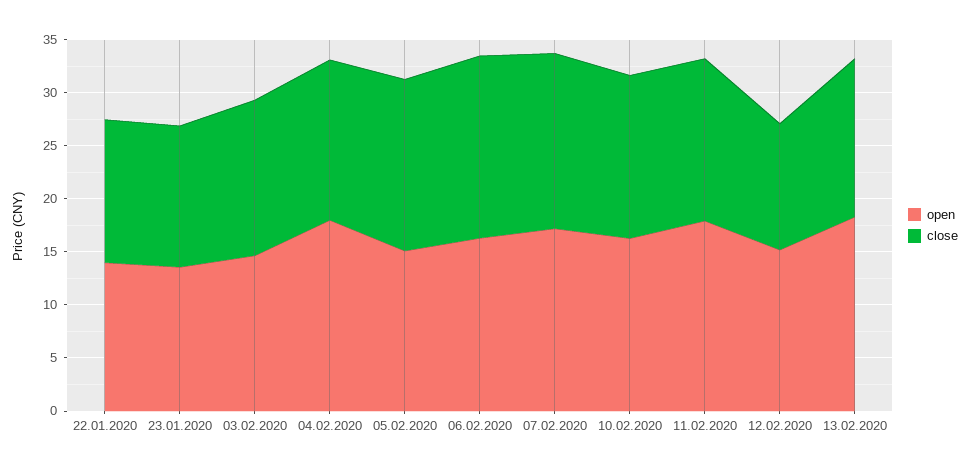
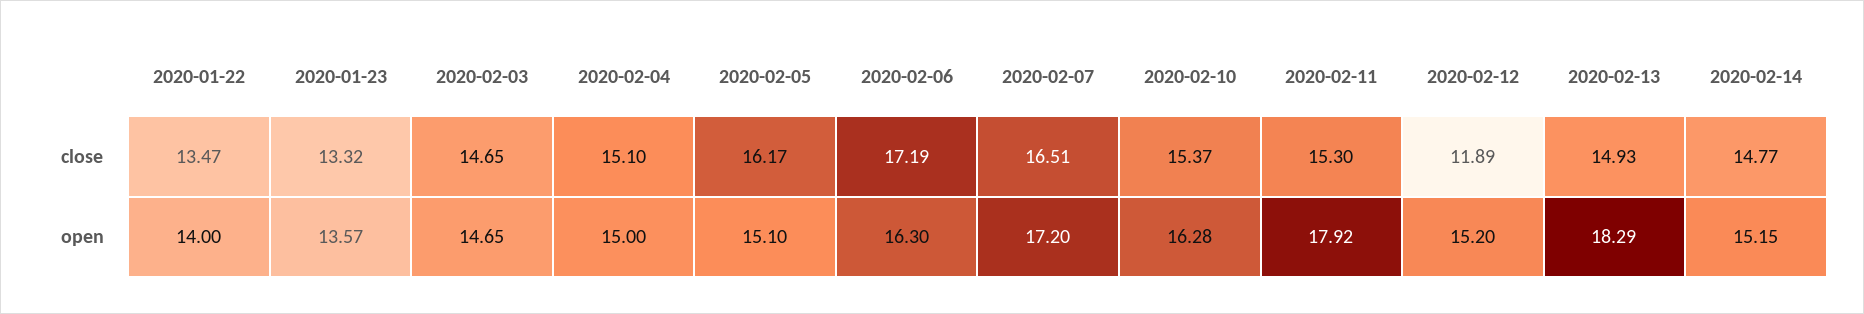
open, 04.02.2020: 18 -> 15
close, 2020-02-14: none -> 14.77
open, 2020-02-14: none -> 15.15

